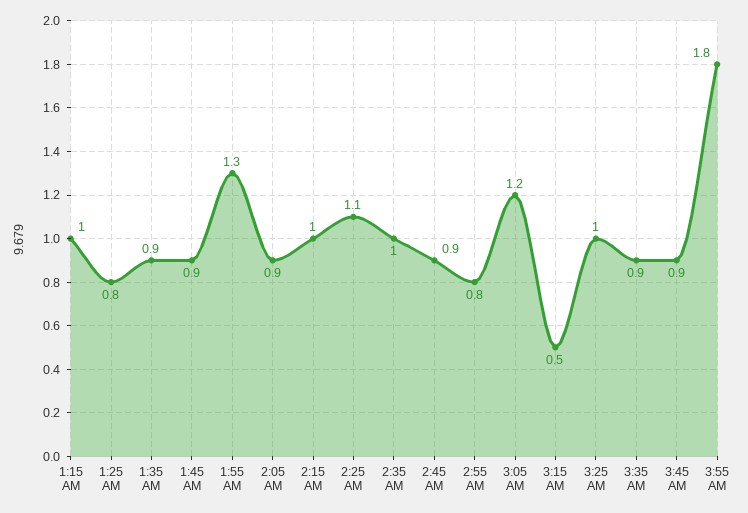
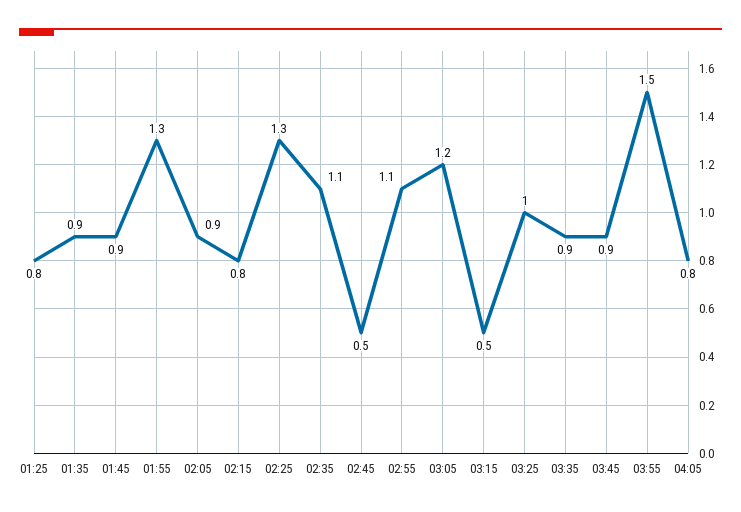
1:15 AM: 1 -> none
2:15 AM: 1 -> 0.8
2:25 AM: 1.1 -> 1.3
2:35 AM: 1 -> 1.1
2:45 AM: 0.9 -> 0.5
2:55 AM: 0.8 -> 1.1
3:55 AM: 1.8 -> 1.5
04:05: none -> 0.8

